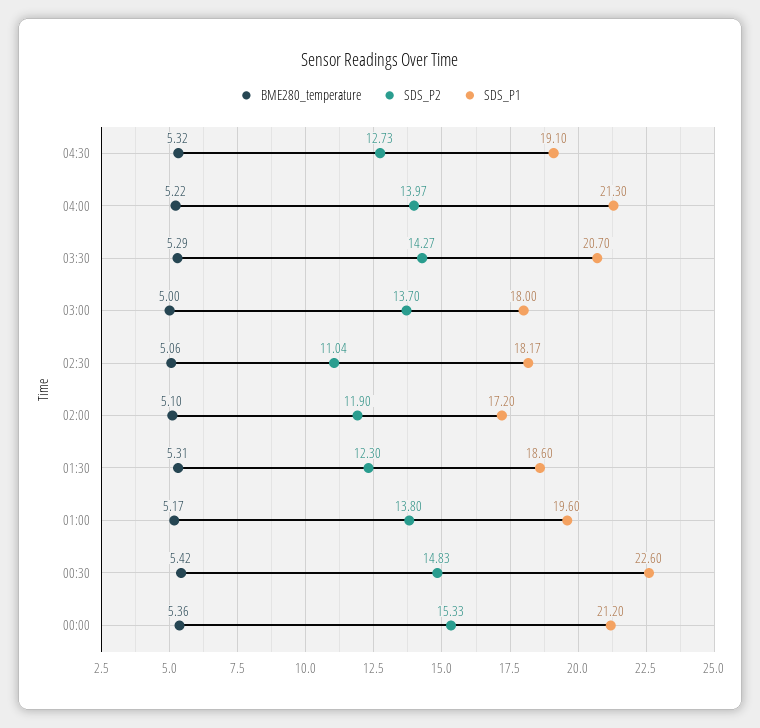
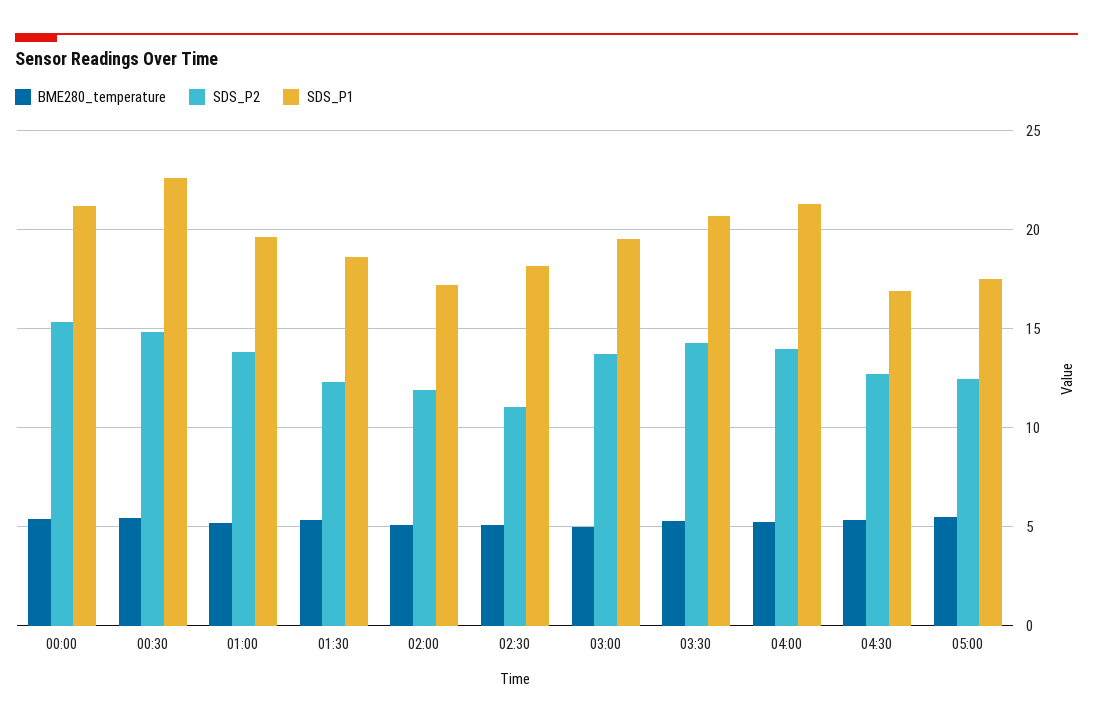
SDS_P1, 04:30: 19.1 -> 17
SDS_P1, 03:00: 18 -> 19.5
BME280_temperature, 05:00: none -> 5.5
SDS_P2, 05:00: none -> 12.5
SDS_P1, 05:00: none -> 17.5

